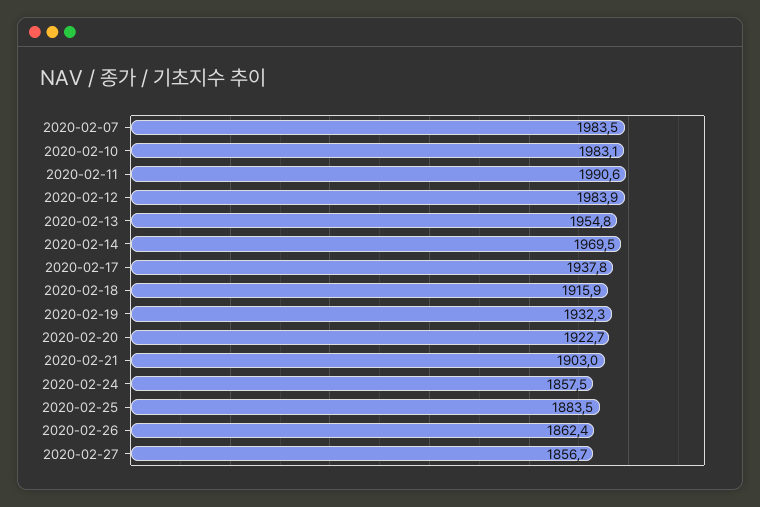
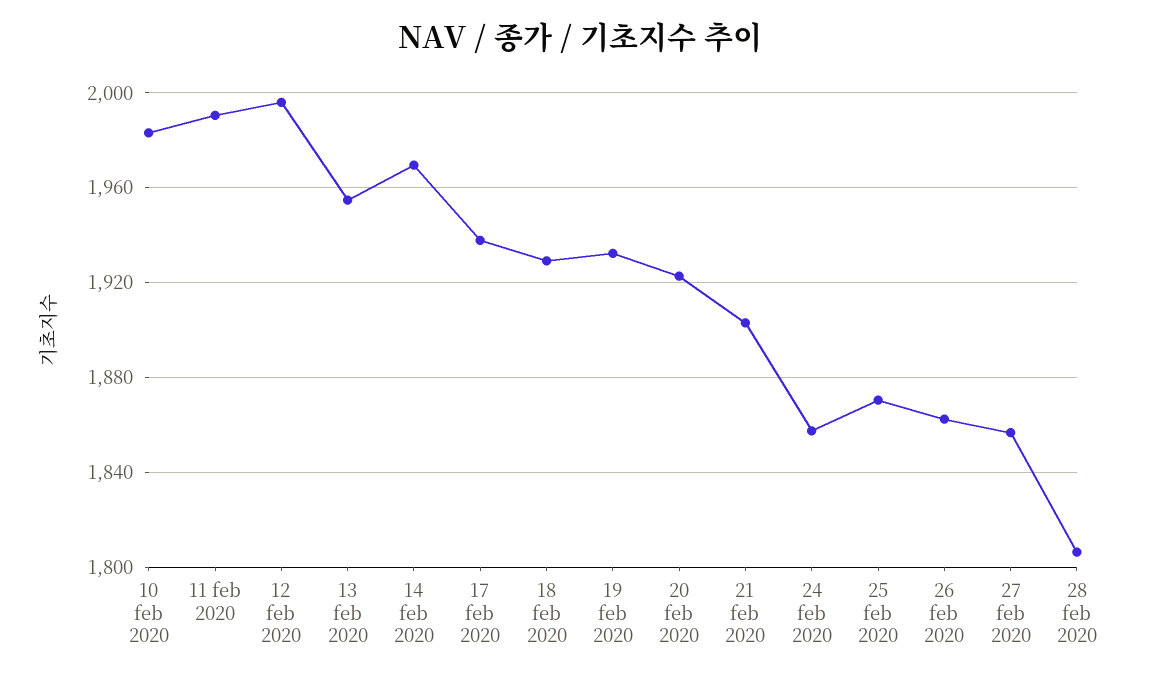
2020-02-07: 1983.5 -> none
2020-02-12: 1983.9 -> 1995
2020-02-18: 1915.9 -> 1930
2020-02-25: 1883.5 -> 1870
28 feb 2020: none -> 1805

